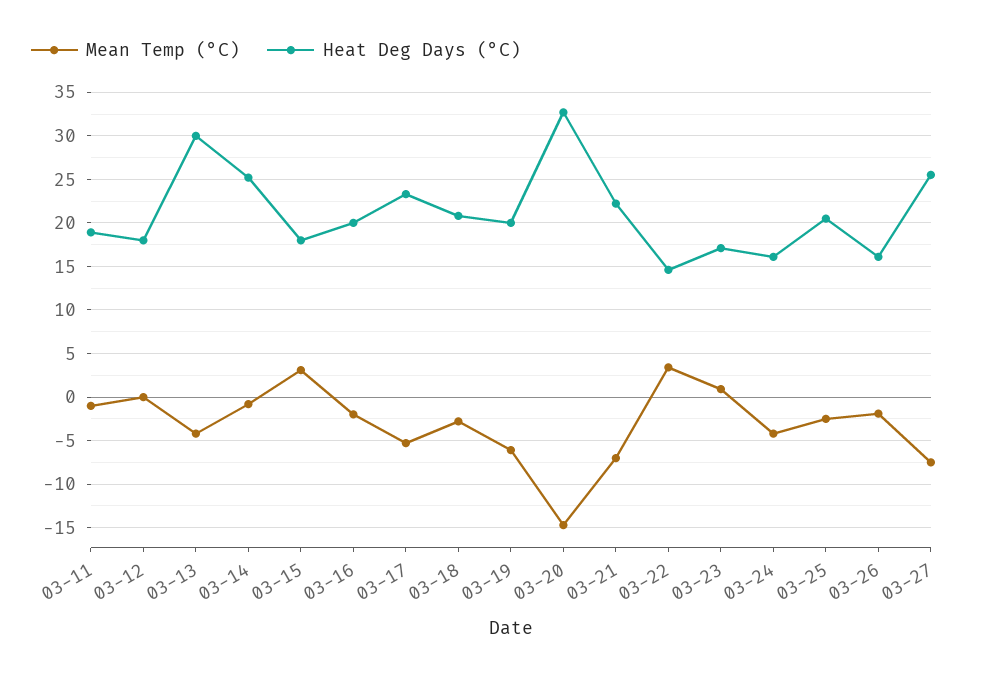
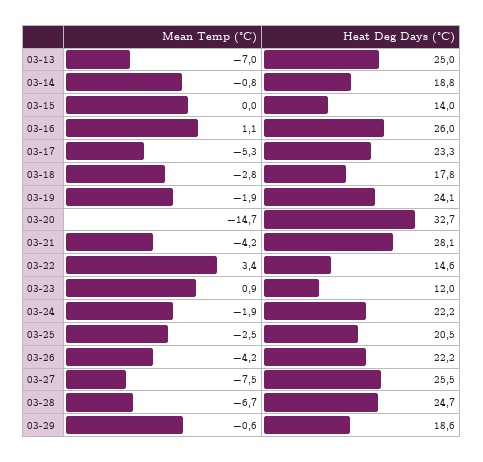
Mean Temp (°C), 03-11: -1 -> none
Heat Deg Days (°C), 03-11: 19 -> none
Mean Temp (°C), 03-12: 0 -> none
Heat Deg Days (°C), 03-12: 18 -> none
Mean Temp (°C), 03-13: -4 -> -7
Heat Deg Days (°C), 03-13: 30 -> 25
Heat Deg Days (°C), 03-14: 25 -> 18.8
Mean Temp (°C), 03-15: 3 -> 0
Heat Deg Days (°C), 03-15: 18 -> 14
Mean Temp (°C), 03-16: -2 -> 1.1
Heat Deg Days (°C), 03-16: 20 -> 26
Heat Deg Days (°C), 03-18: 21 -> 17.8
Mean Temp (°C), 03-19: -6 -> -1.9
Heat Deg Days (°C), 03-19: 20 -> 24.1
Mean Temp (°C), 03-21: -7 -> -4.2
Heat Deg Days (°C), 03-21: 22 -> 28.1
Heat Deg Days (°C), 03-23: 17 -> 12
Mean Temp (°C), 03-24: -4 -> -1.9
Heat Deg Days (°C), 03-24: 16 -> 22.2
Mean Temp (°C), 03-26: -2 -> -4.2
Heat Deg Days (°C), 03-26: 16 -> 22.2
Mean Temp (°C), 03-28: none -> -6.7
Heat Deg Days (°C), 03-28: none -> 24.7
Mean Temp (°C), 03-29: none -> -0.6
Heat Deg Days (°C), 03-29: none -> 18.6

